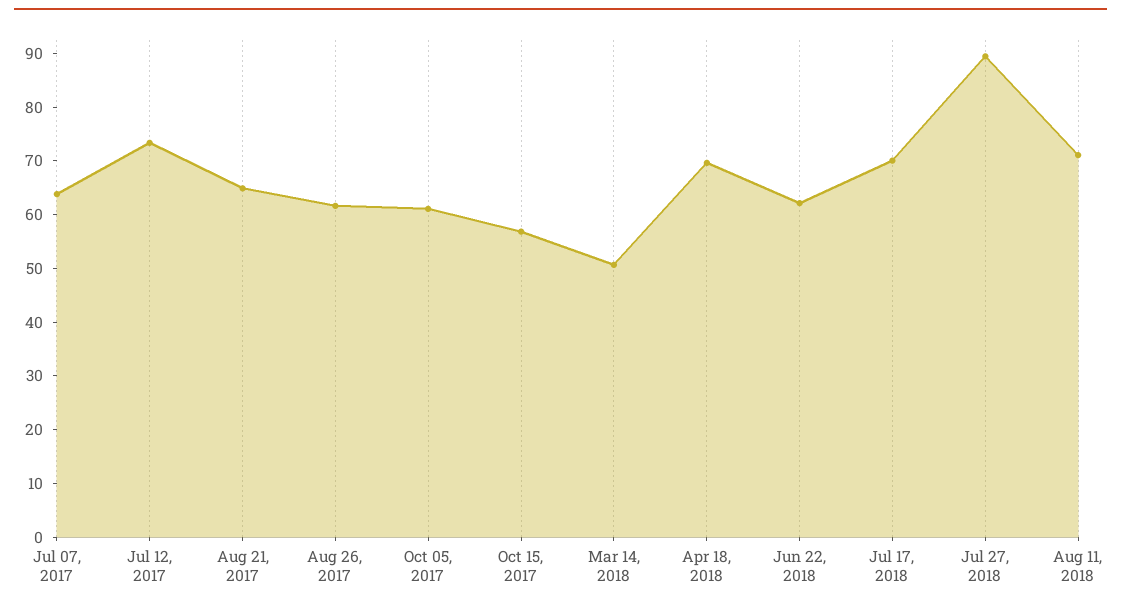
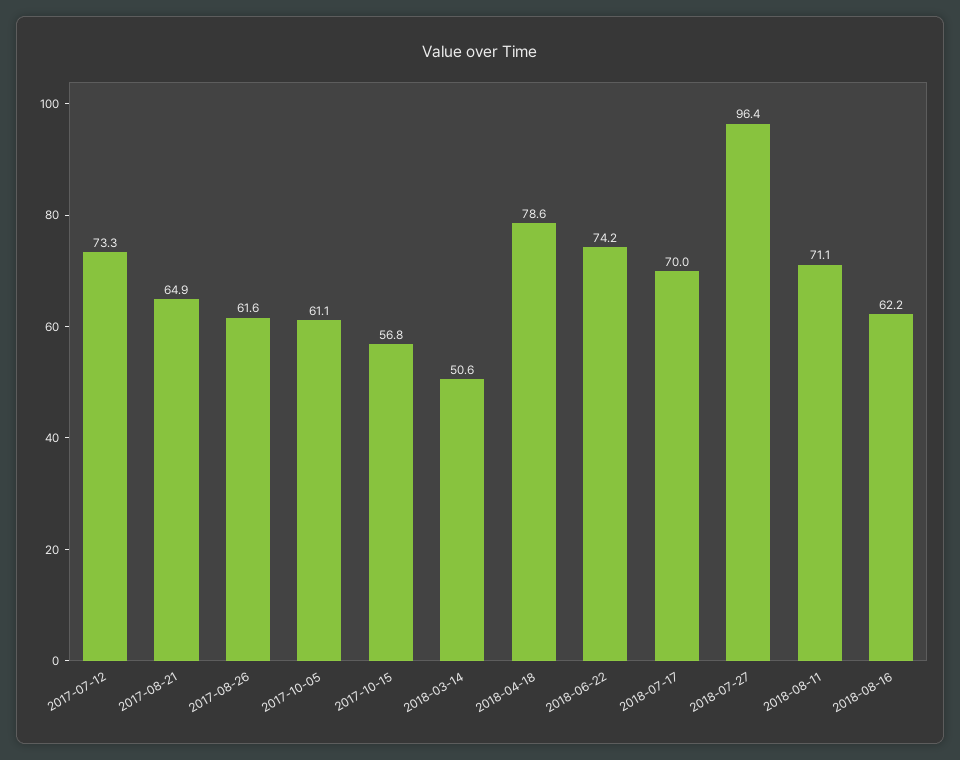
Jul 07, 2017: 64 -> none
Apr 18, 2018: 70 -> 78.6
Jun 22, 2018: 62 -> 74.2
Jul 27, 2018: 90 -> 96.4
2018-08-16: none -> 62.2

